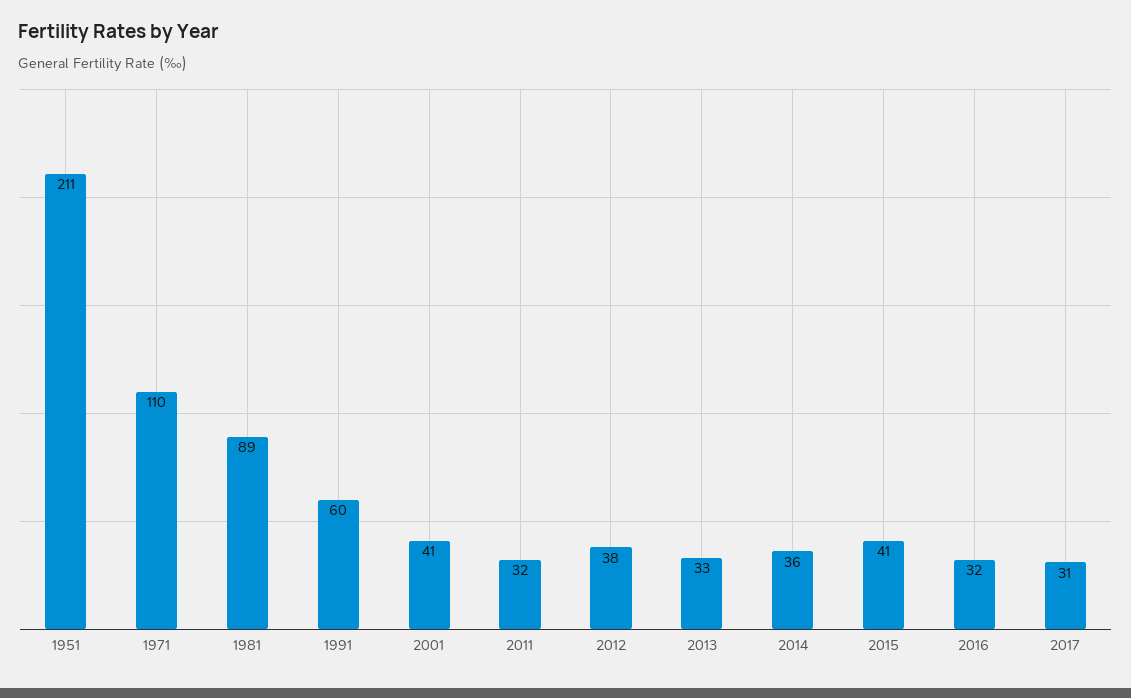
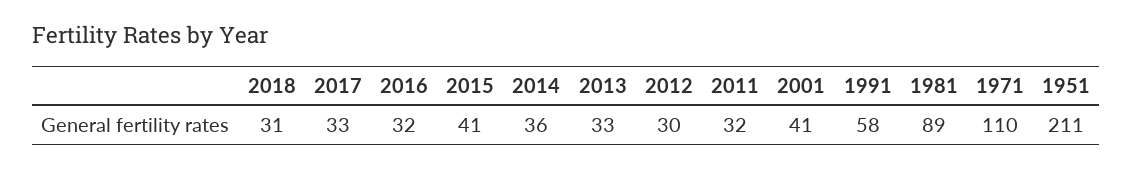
1991: 60 -> 58
2012: 38 -> 30
2017: 31 -> 33
2018: none -> 31

